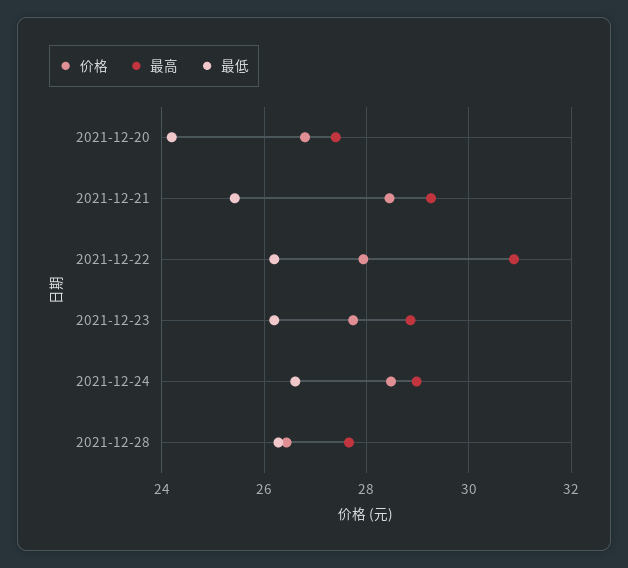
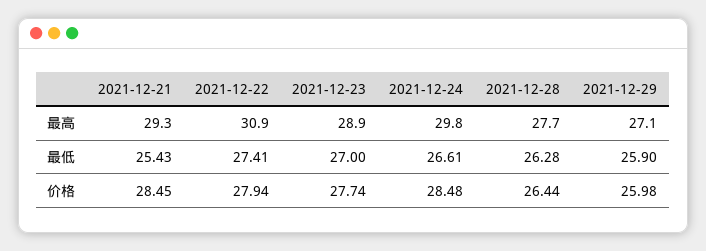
价格, 2021-12-20: 26.8 -> none
最高, 2021-12-20: 27.4 -> none
最低, 2021-12-20: 24.2 -> none
最低, 2021-12-22: 26.2 -> 27.41
最低, 2021-12-23: 26.2 -> 27
最高, 2021-12-24: 29 -> 29.8
最高, 2021-12-29: none -> 27.1
最低, 2021-12-29: none -> 25.9
价格, 2021-12-29: none -> 25.98

